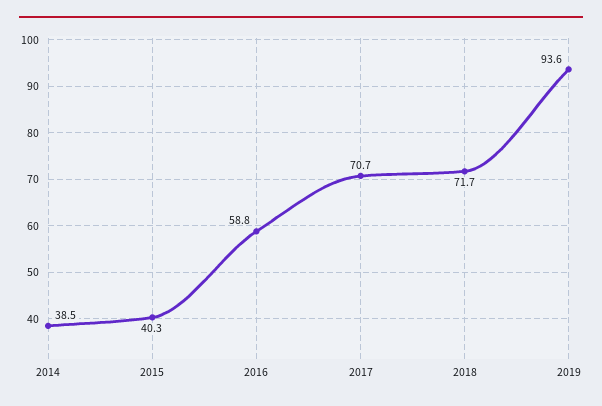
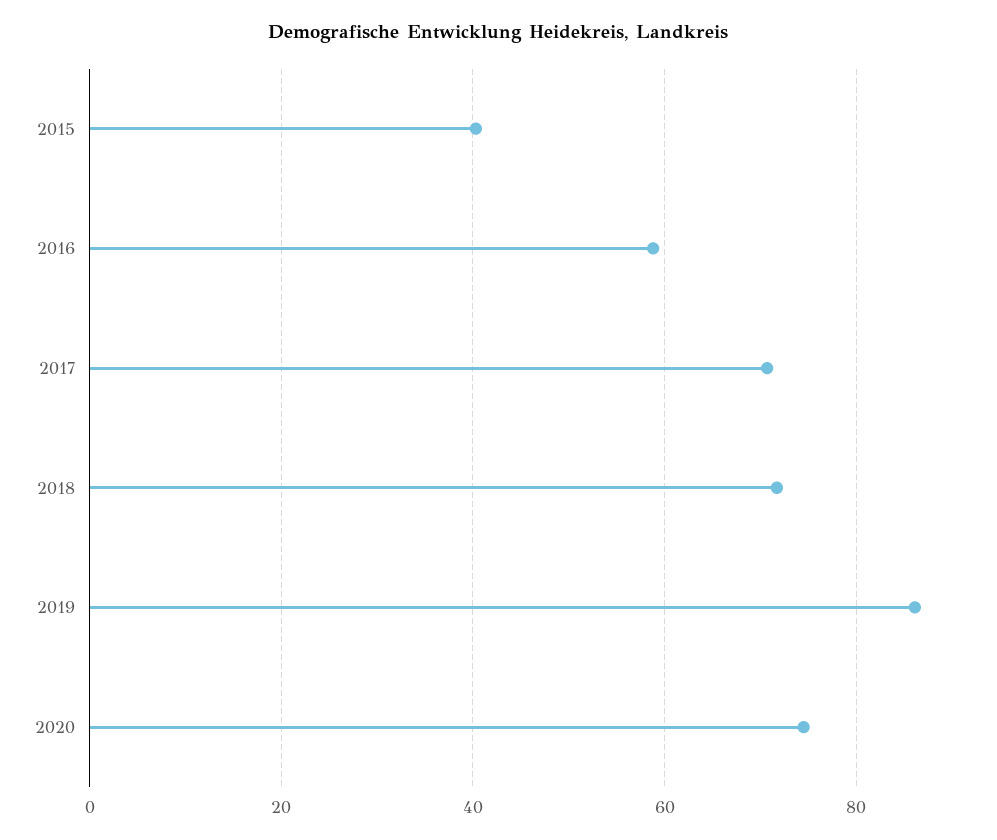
2014: 38.5 -> none
2019: 93.6 -> 86
2020: none -> 74

